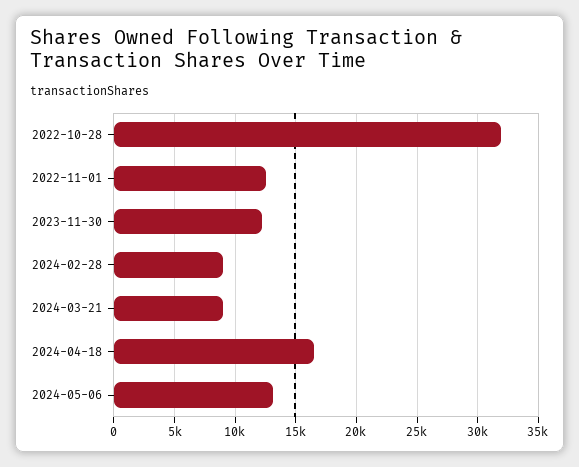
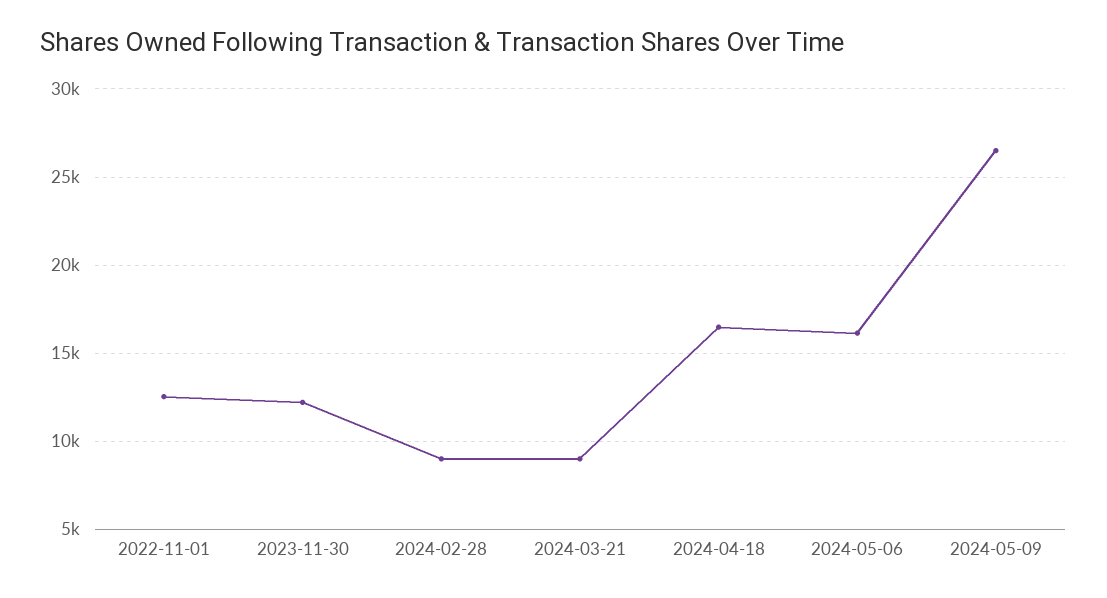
2022-10-28: 32000 -> none
2024-05-06: 13000 -> 16000
2024-05-09: none -> 26500

